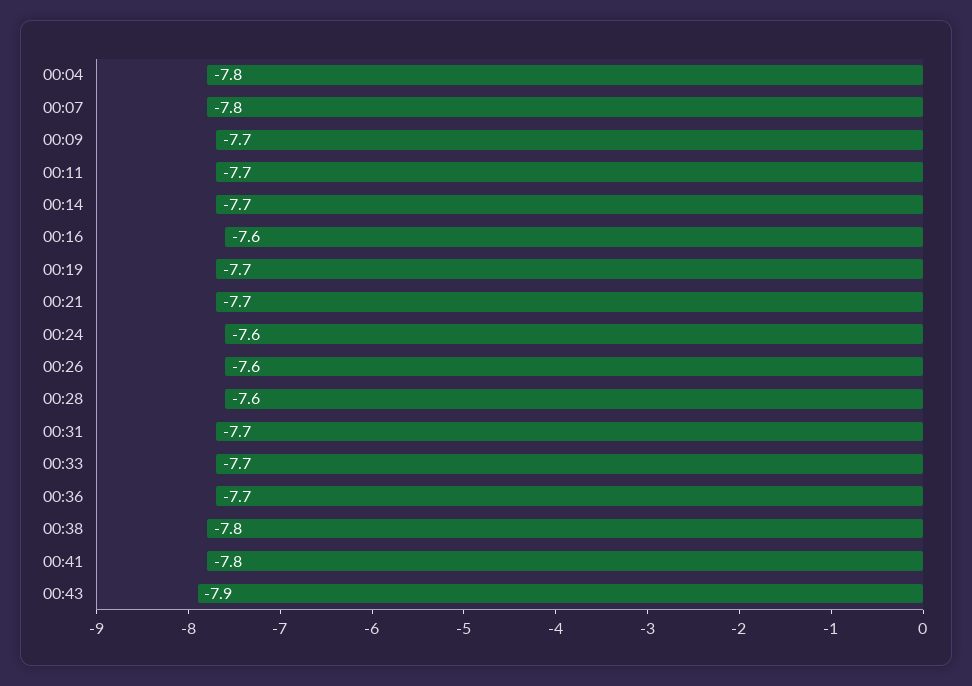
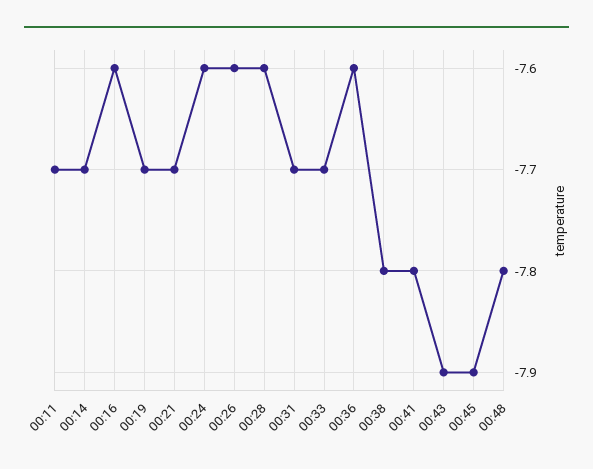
00:04: -7.8 -> none
00:07: -7.8 -> none
00:09: -7.7 -> none
00:36: -7.7 -> -7.6
00:45: none -> -7.9
00:48: none -> -7.8

